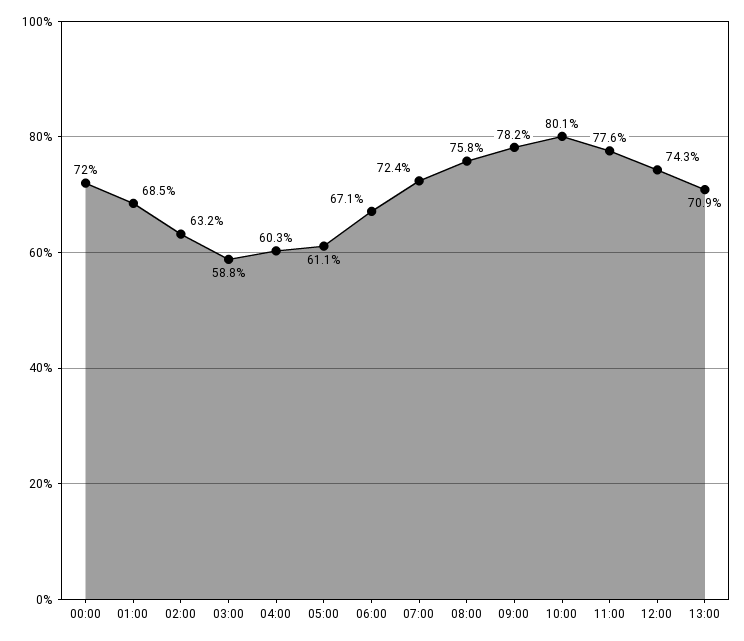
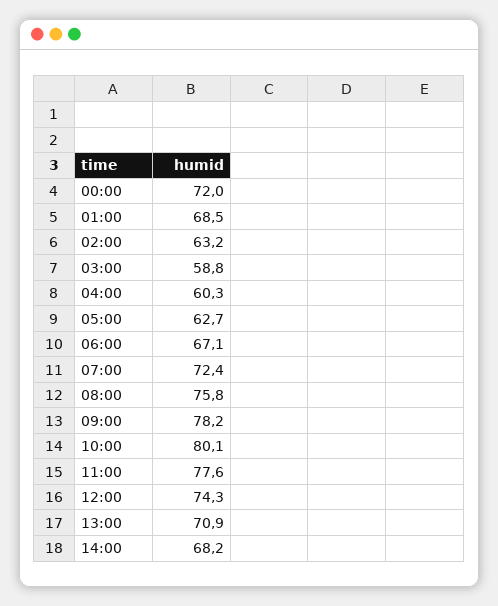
05:00: 61.1 -> 62.7
14:00: none -> 68.2

